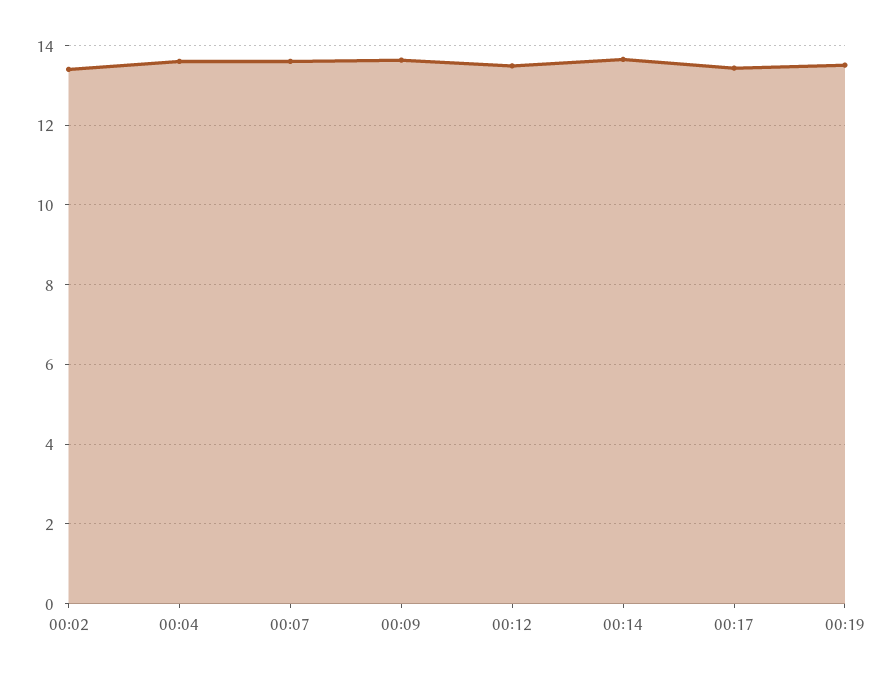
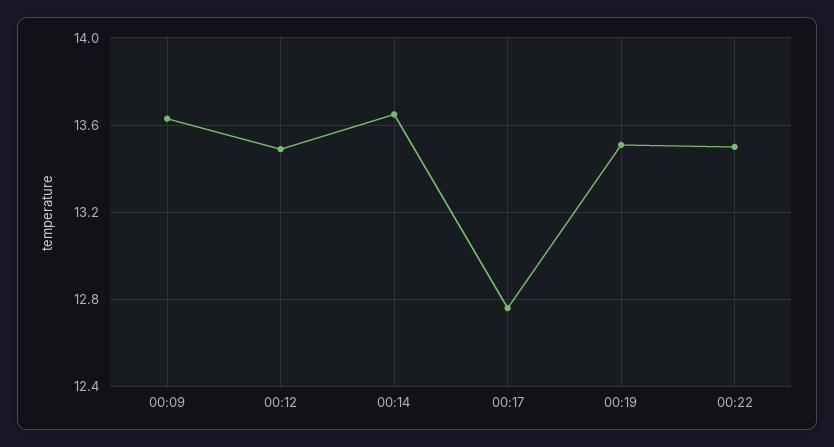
00:02: 13.4 -> none
00:04: 13.6 -> none
00:07: 13.6 -> none
00:17: 13.4 -> 12.75
00:22: none -> 13.5

